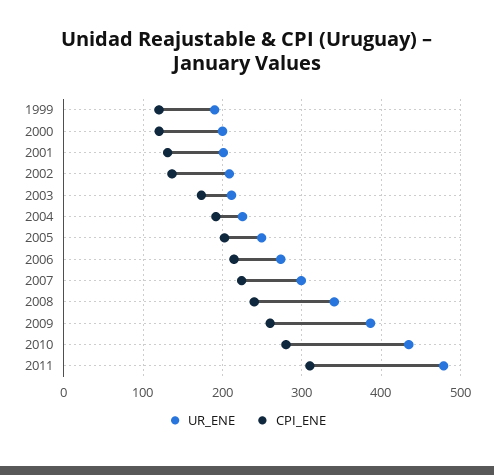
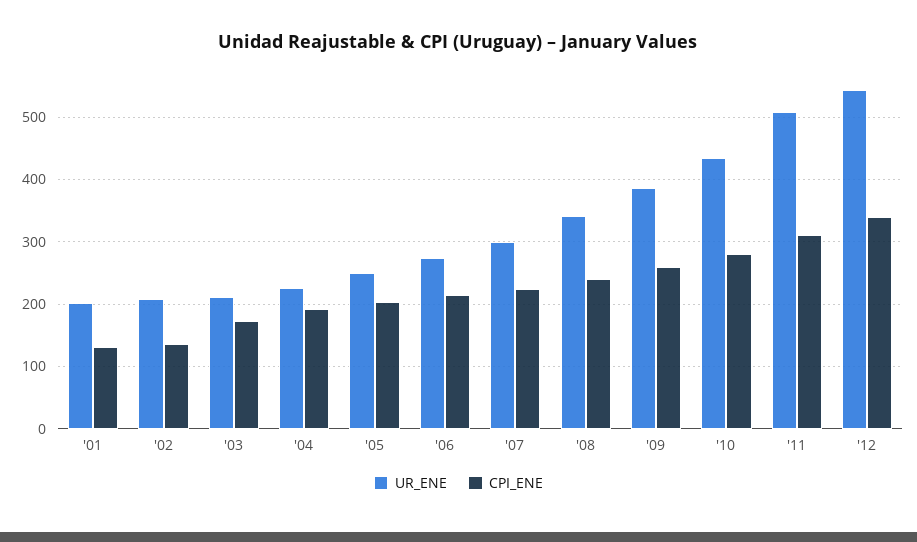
UR_ENE, 1999: 190 -> none
CPI_ENE, 1999: 120 -> none
UR_ENE, 2000: 200 -> none
CPI_ENE, 2000: 120 -> none
UR_ENE, 2011: 480 -> 510
UR_ENE, '12: none -> 540
CPI_ENE, '12: none -> 340

